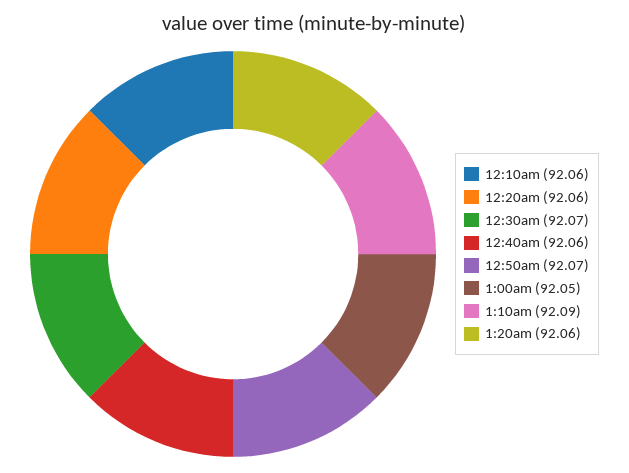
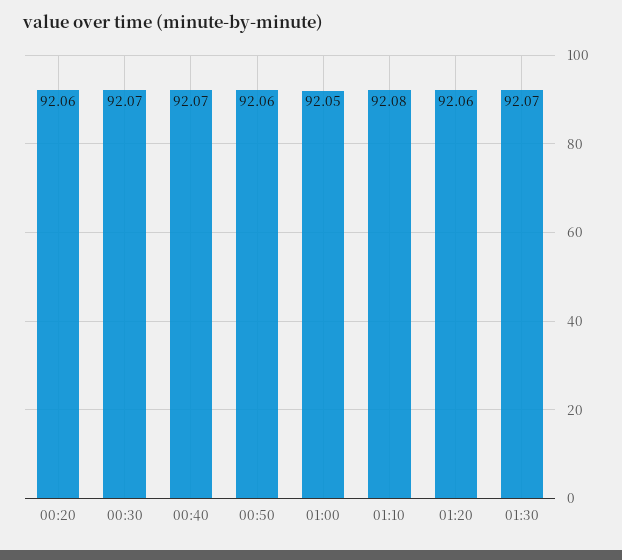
12:10am: 92.06 -> none
12:40am: 92.06 -> 92.07
12:50am: 92.07 -> 92.06
1:10am: 92.09 -> 92.08
01:30: none -> 92.07

